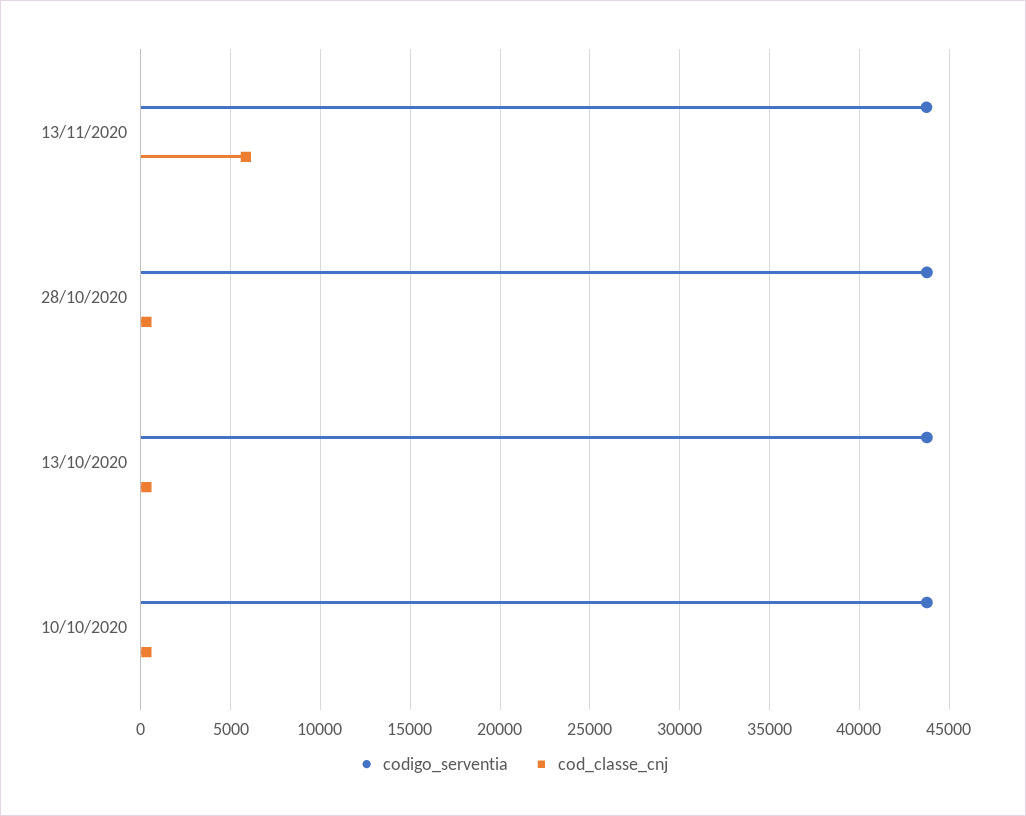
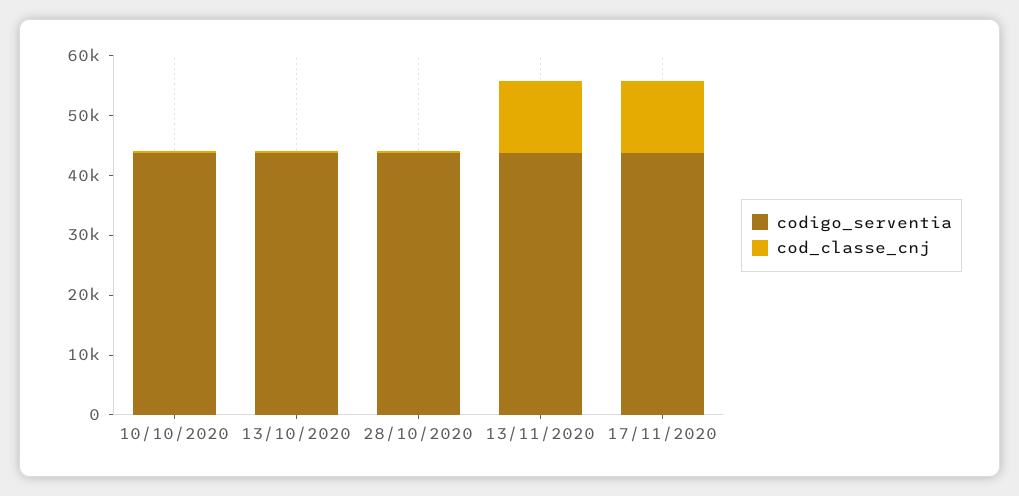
cod_classe_cnj, 13/11/2020: 6000 -> 12000
codigo_serventia, 17/11/2020: none -> 44000
cod_classe_cnj, 17/11/2020: none -> 12000

